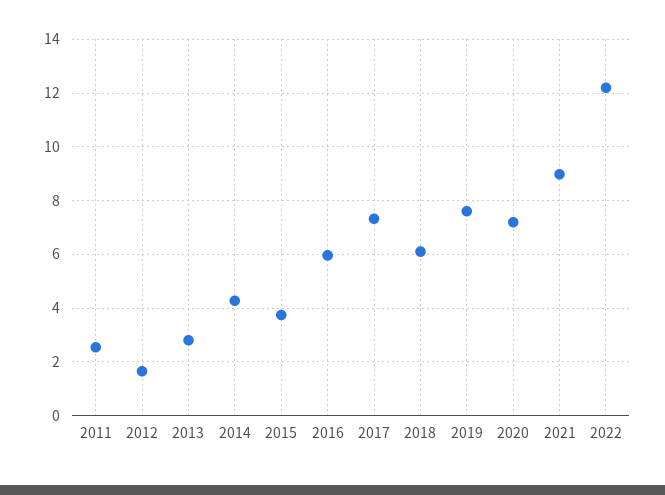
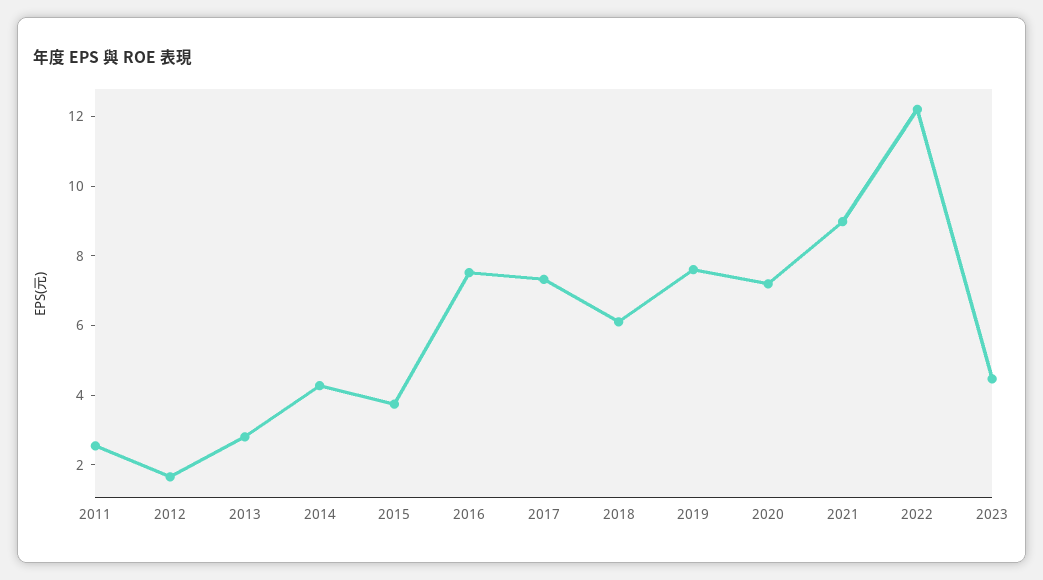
2016: 6 -> 7.5
2023: none -> 4.5

